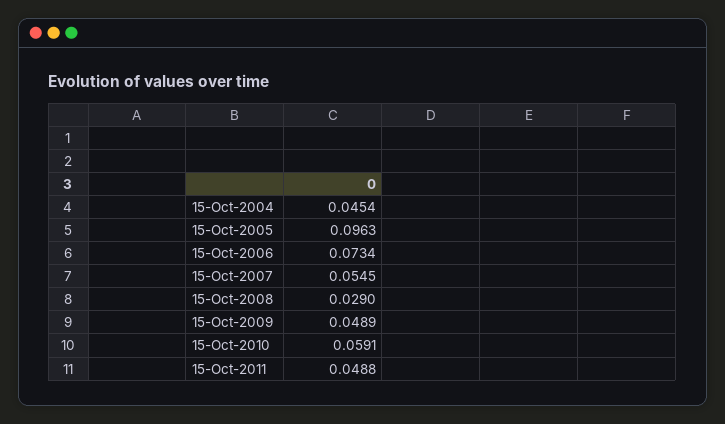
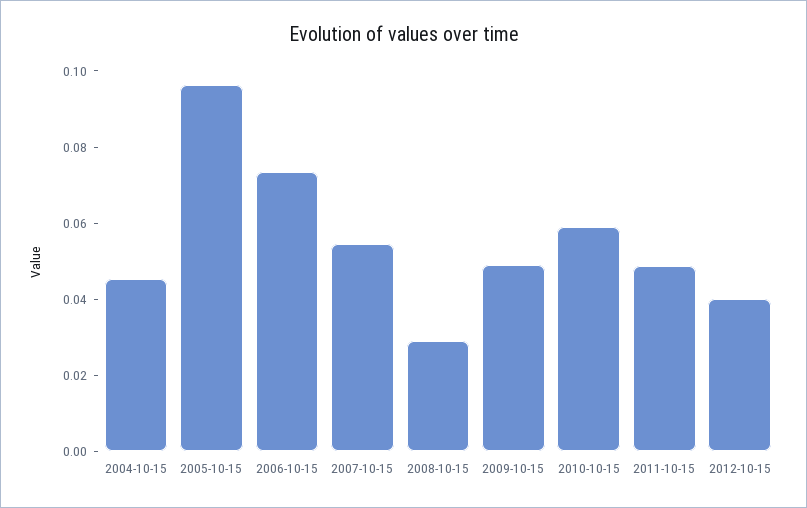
2012-10-15: none -> 0.04

